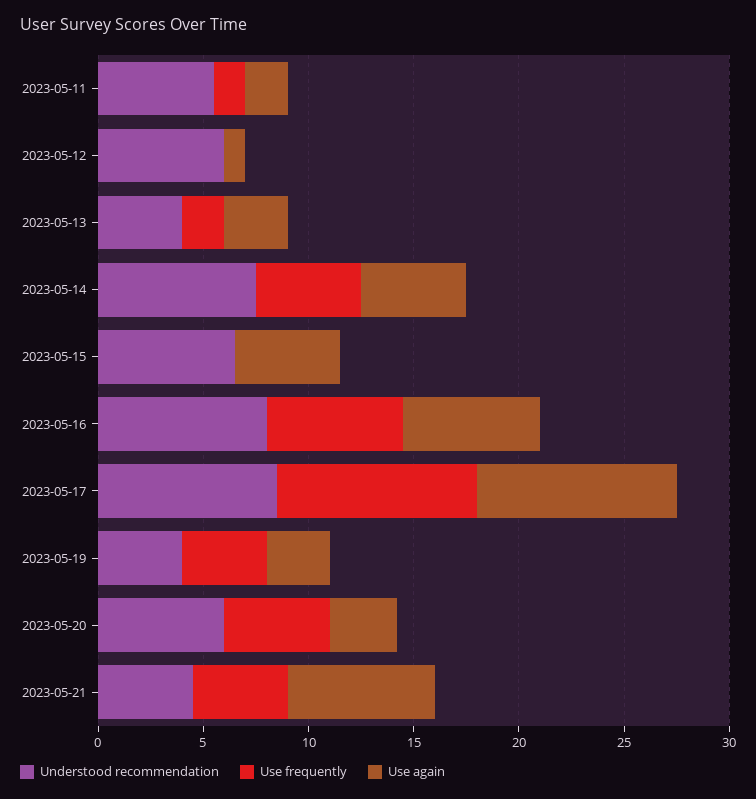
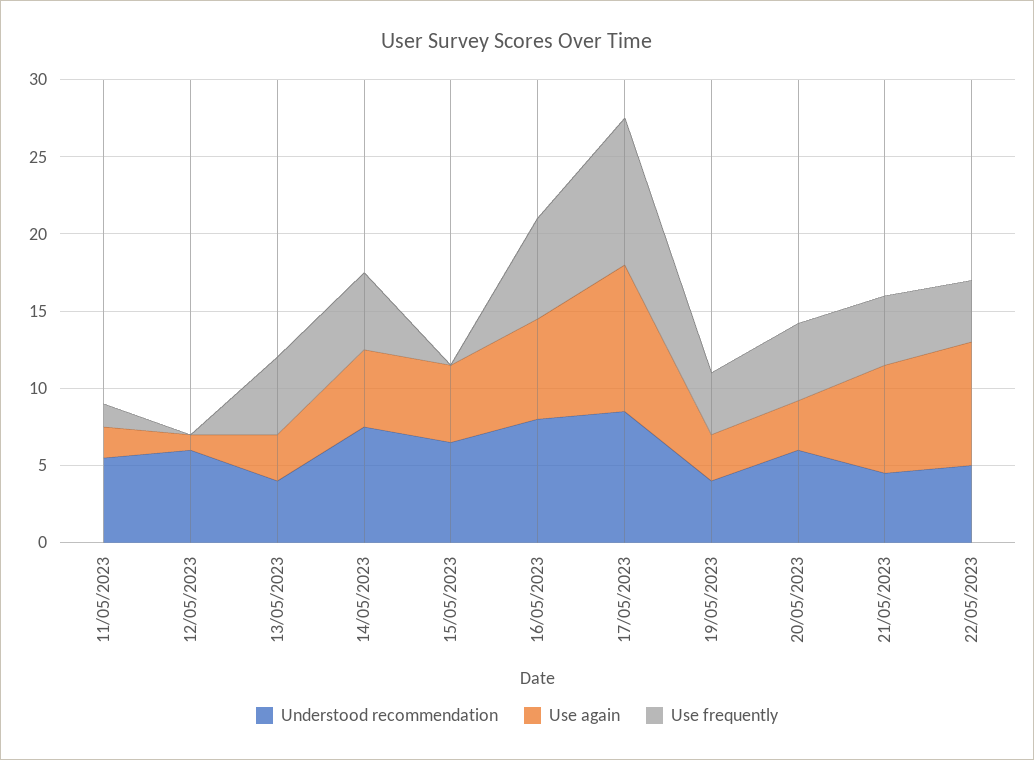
Use frequently, 2023-05-13: 2 -> 5
Understood recommendation, 22/05/2023: none -> 5
Use again, 22/05/2023: none -> 8
Use frequently, 22/05/2023: none -> 4

